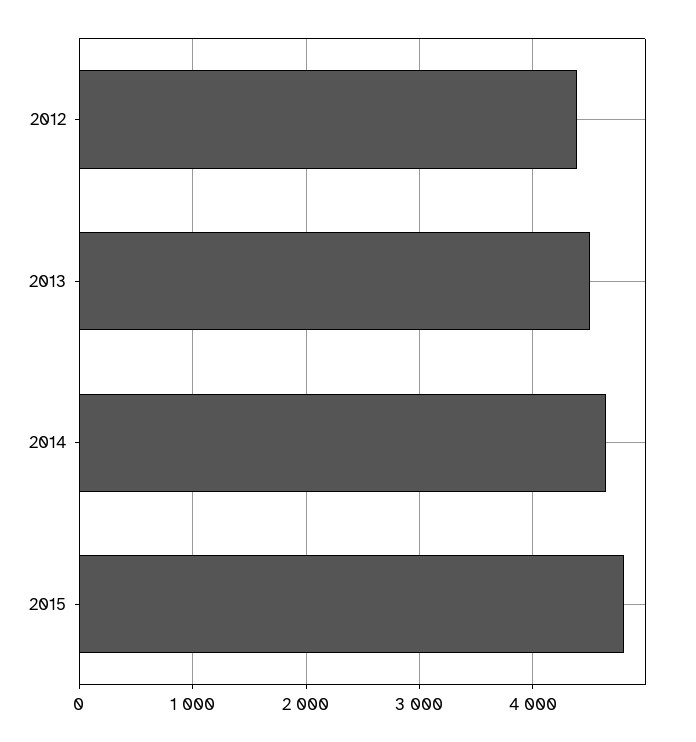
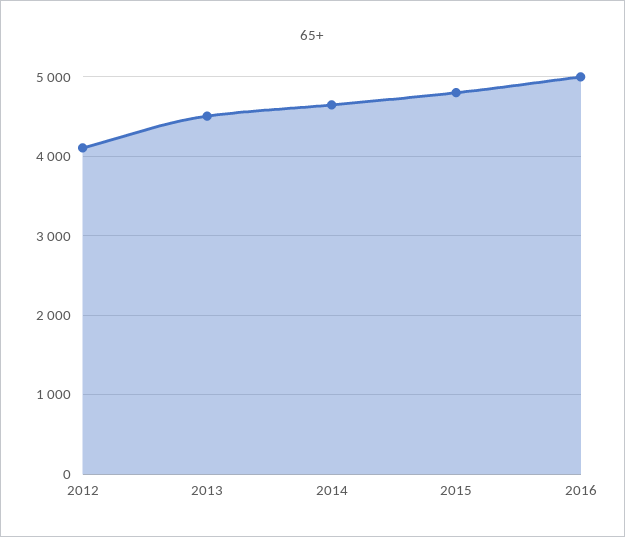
2012: 4400 -> 4100
2016: none -> 5000

